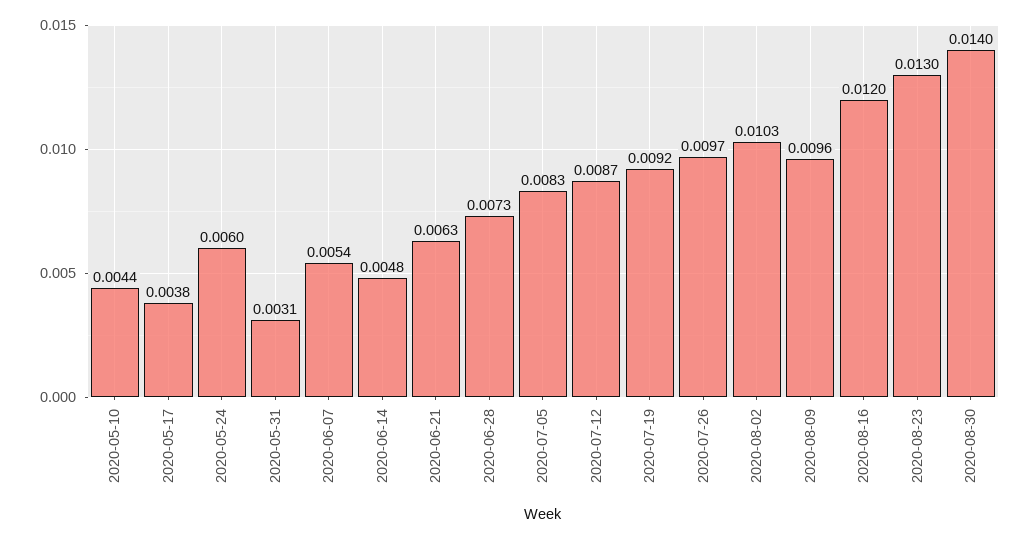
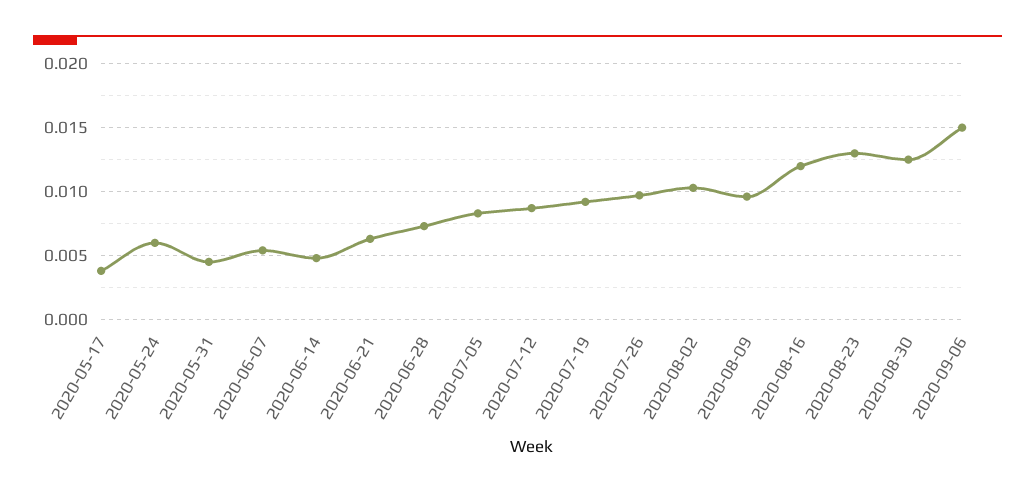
2020-05-10: 0.0044 -> none
2020-05-31: 0.0031 -> 0.0045
2020-08-30: 0.014 -> 0.0125
2020-09-06: none -> 0.015

